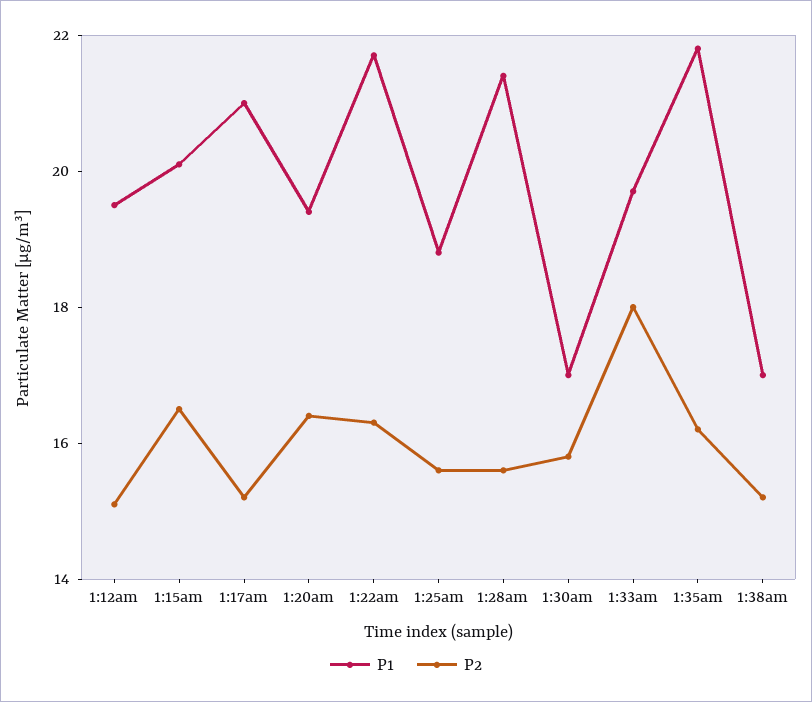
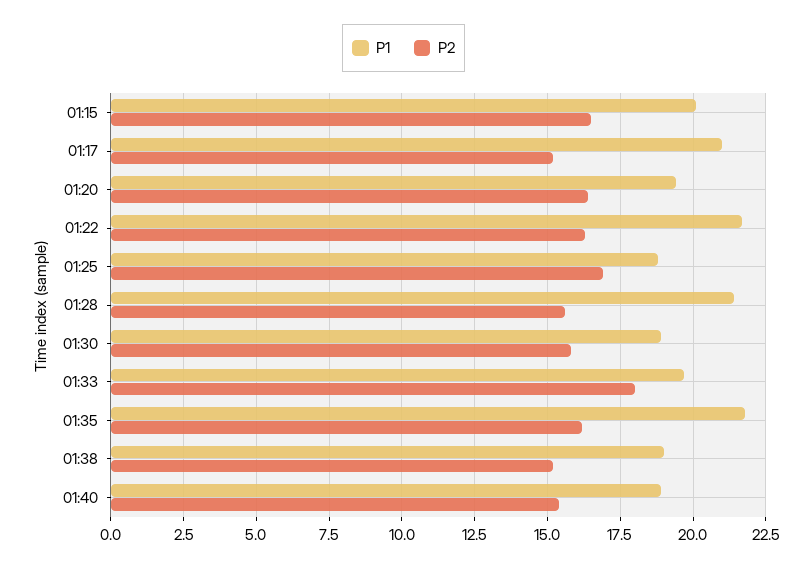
P1, 1:12am: 19.5 -> none
P2, 1:12am: 15 -> none
P2, 1:25am: 15.5 -> 17
P1, 1:30am: 17 -> 19
P1, 1:38am: 17 -> 19
P1, 01:40: none -> 19
P2, 01:40: none -> 15.5

